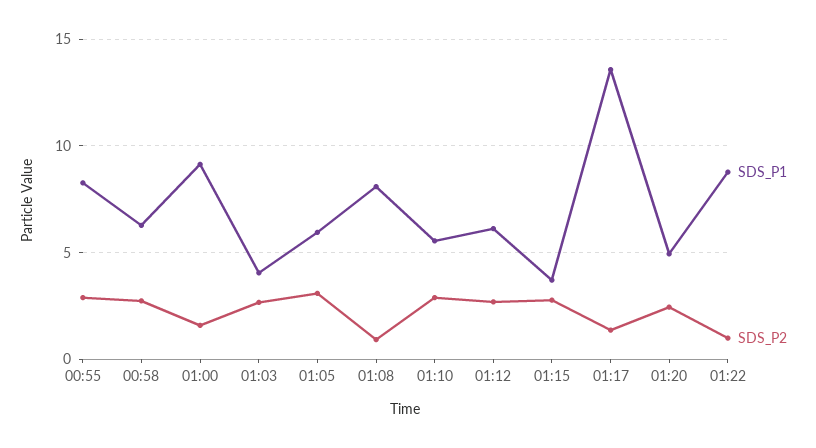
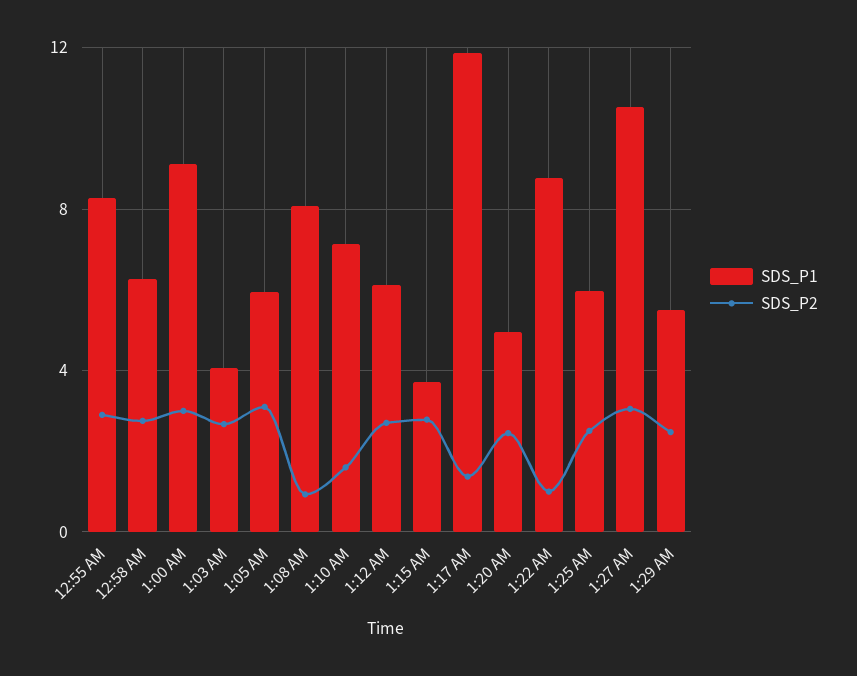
SDS_P2, 01:00: 1.5 -> 3
SDS_P1, 01:10: 5.5 -> 7
SDS_P2, 01:10: 3 -> 1.5
SDS_P1, 01:17: 13.5 -> 12
SDS_P1, 1:25 AM: none -> 6
SDS_P2, 1:25 AM: none -> 2.5
SDS_P1, 1:27 AM: none -> 10.5
SDS_P2, 1:27 AM: none -> 3
SDS_P1, 1:29 AM: none -> 5.5
SDS_P2, 1:29 AM: none -> 2.5

